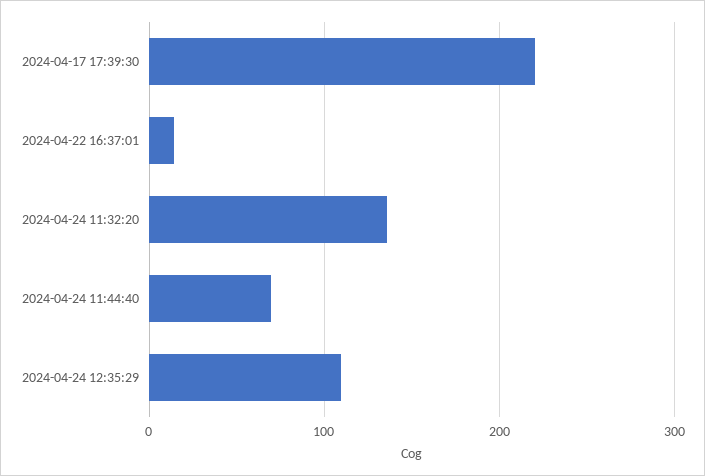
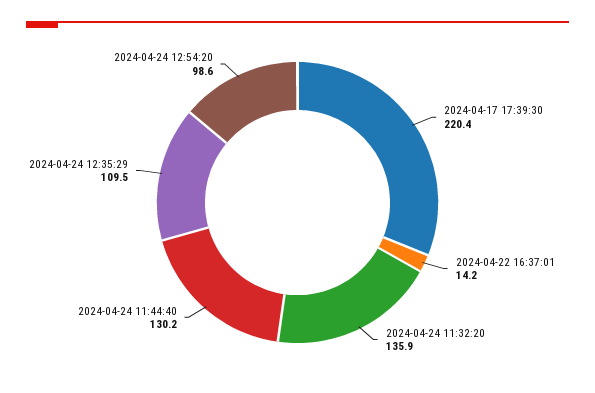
2024-04-24 11:44:40: 70 -> 130.2
2024-04-24 12:54:20: none -> 98.6

